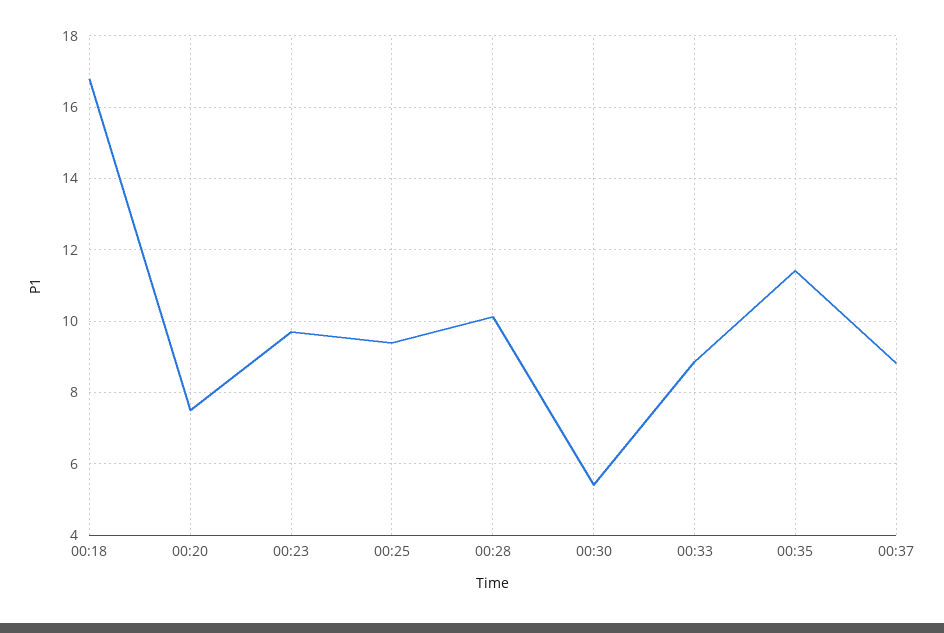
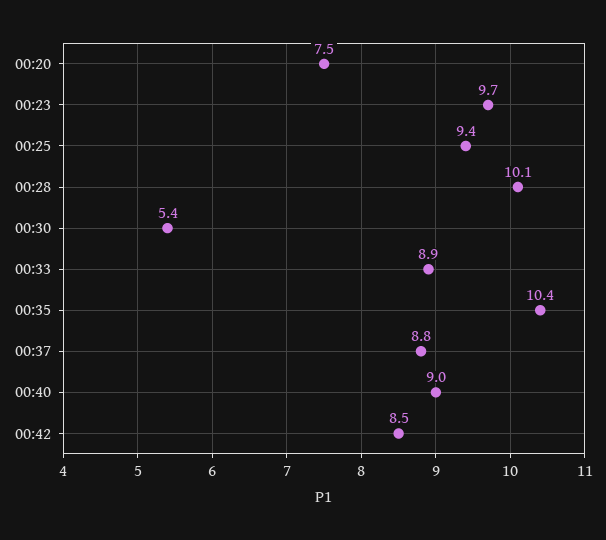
00:18: 16.8 -> none
00:35: 11.4 -> 10.4
00:40: none -> 9
00:42: none -> 8.5

